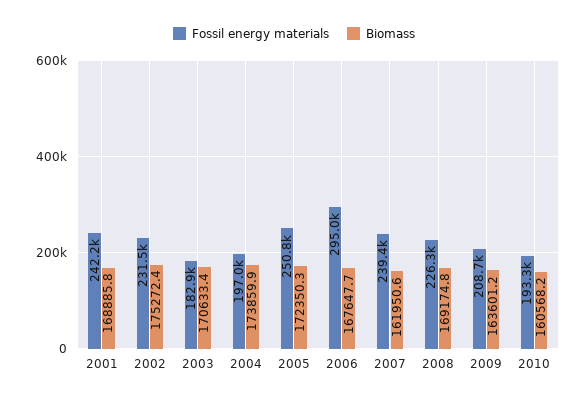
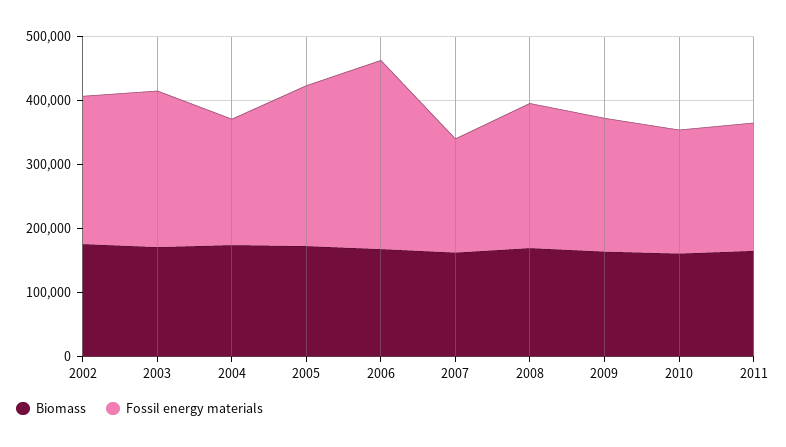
Fossil energy materials, 2001: 242200 -> none
Biomass, 2001: 168885.8 -> none
Fossil energy materials, 2003: 182900 -> 240000
Fossil energy materials, 2007: 239400 -> 180000
Biomass, 2011: none -> 160000
Fossil energy materials, 2011: none -> 200000

